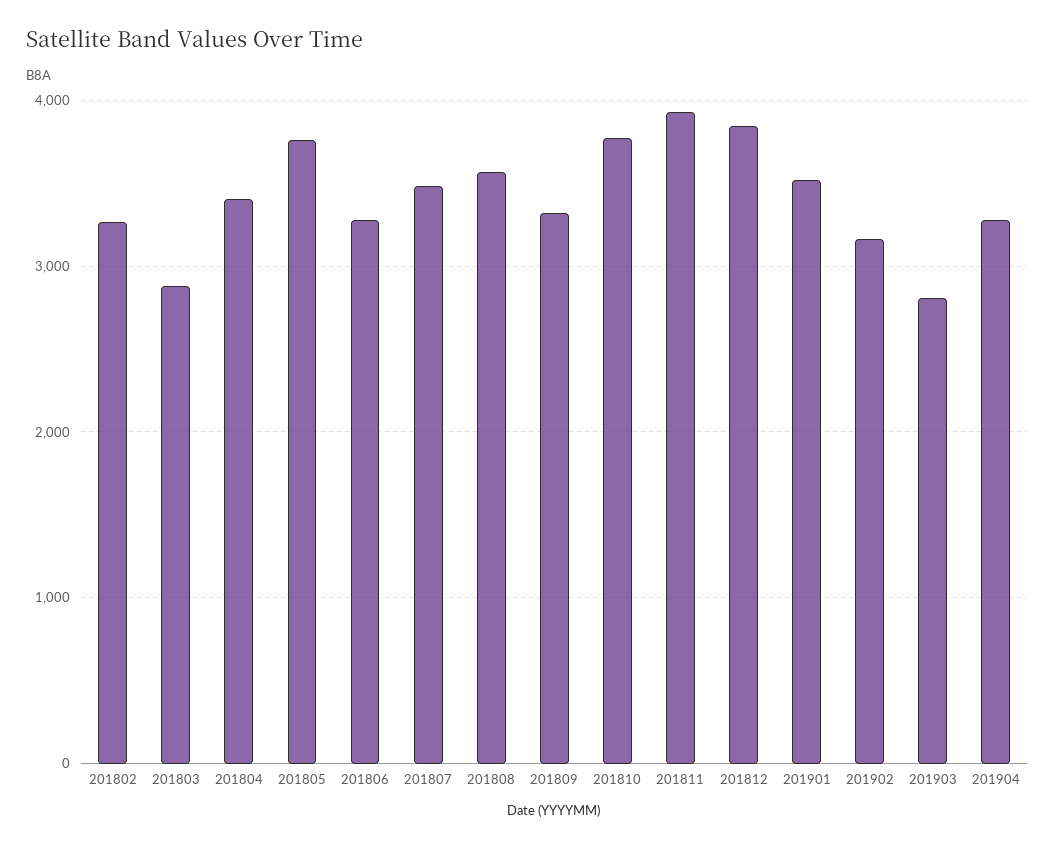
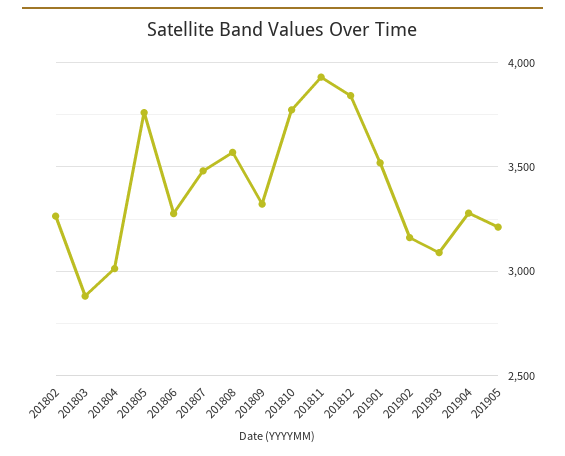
201804: 3400 -> 3000
201903: 2800 -> 3100
201905: none -> 3200

